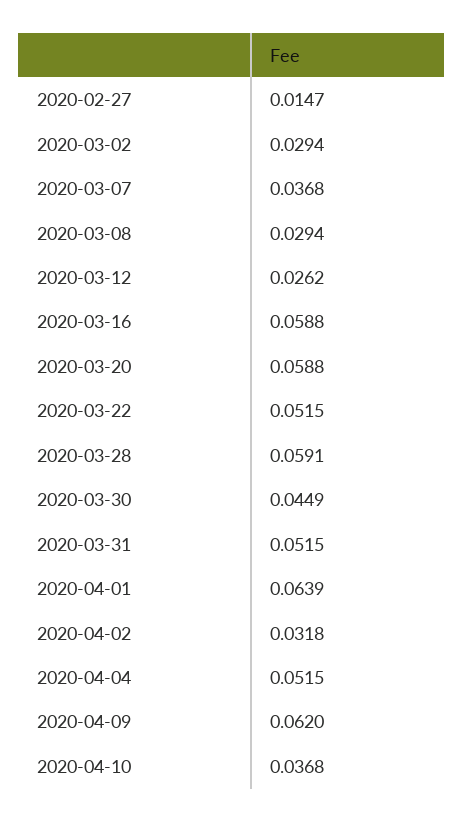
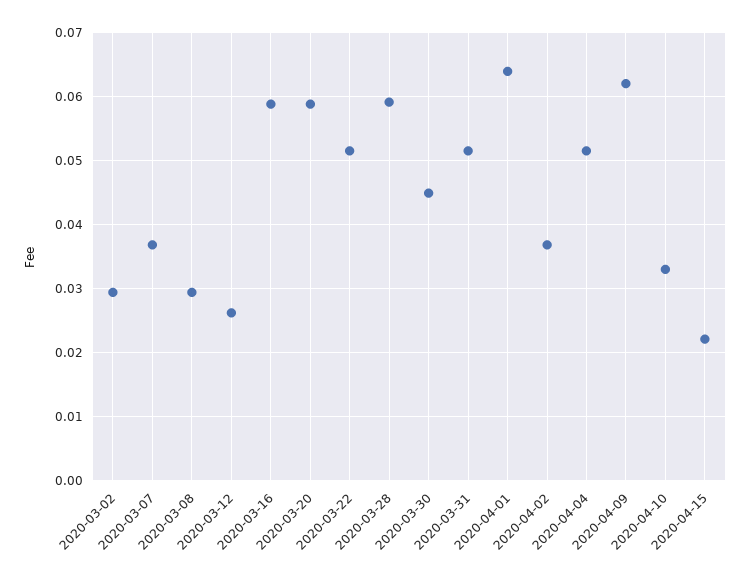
2020-02-27: 0.0147 -> none
2020-04-02: 0.0318 -> 0.037
2020-04-10: 0.0368 -> 0.033
2020-04-15: none -> 0.022

